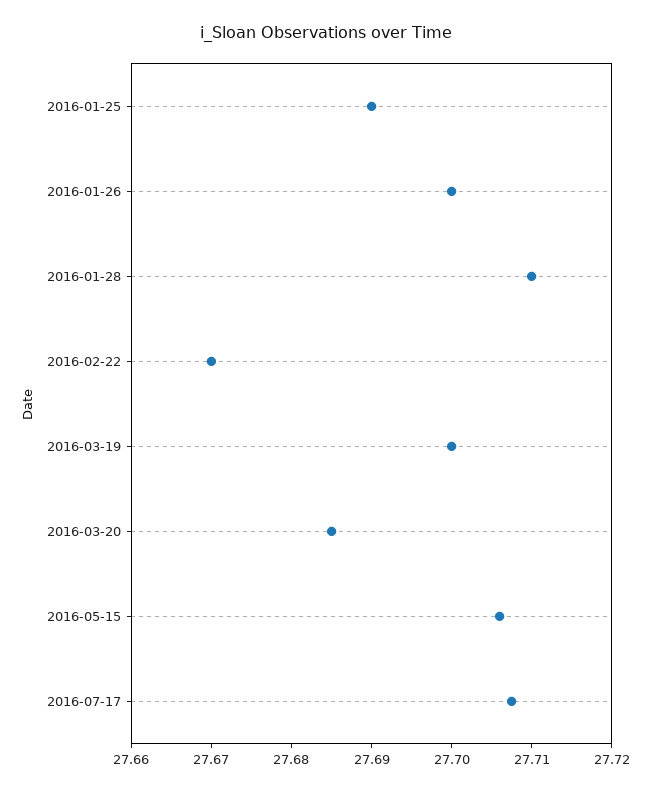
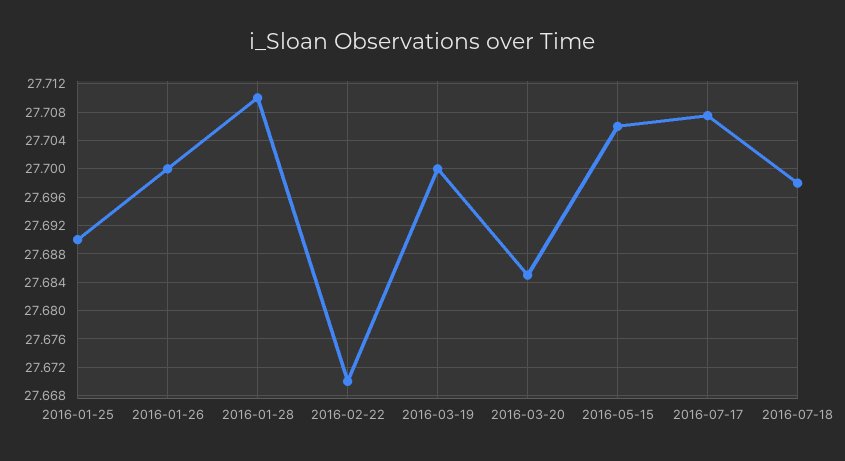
2016-07-18: none -> 27.698

